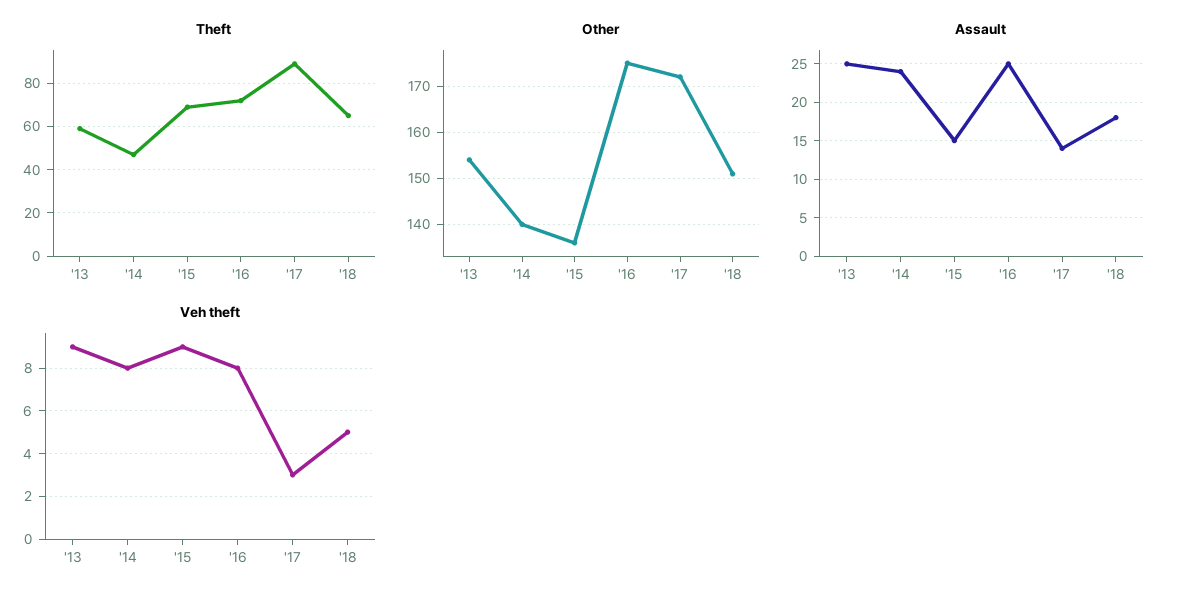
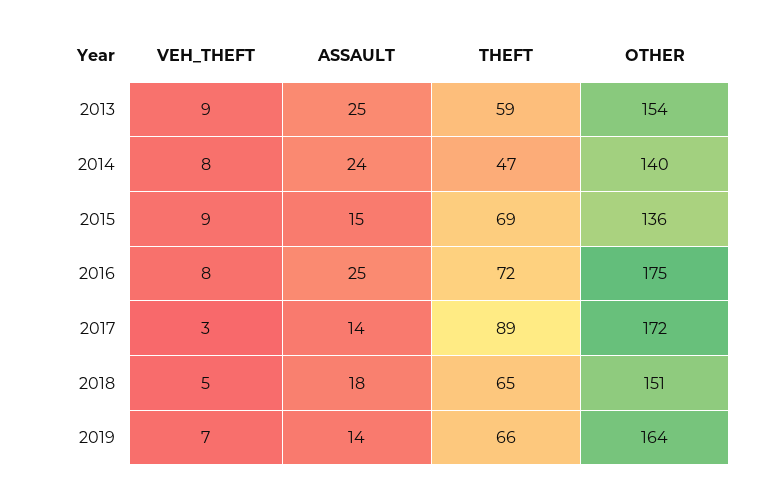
Veh theft, 2019: none -> 7
Assault, 2019: none -> 14
Theft, 2019: none -> 66
Other, 2019: none -> 164

